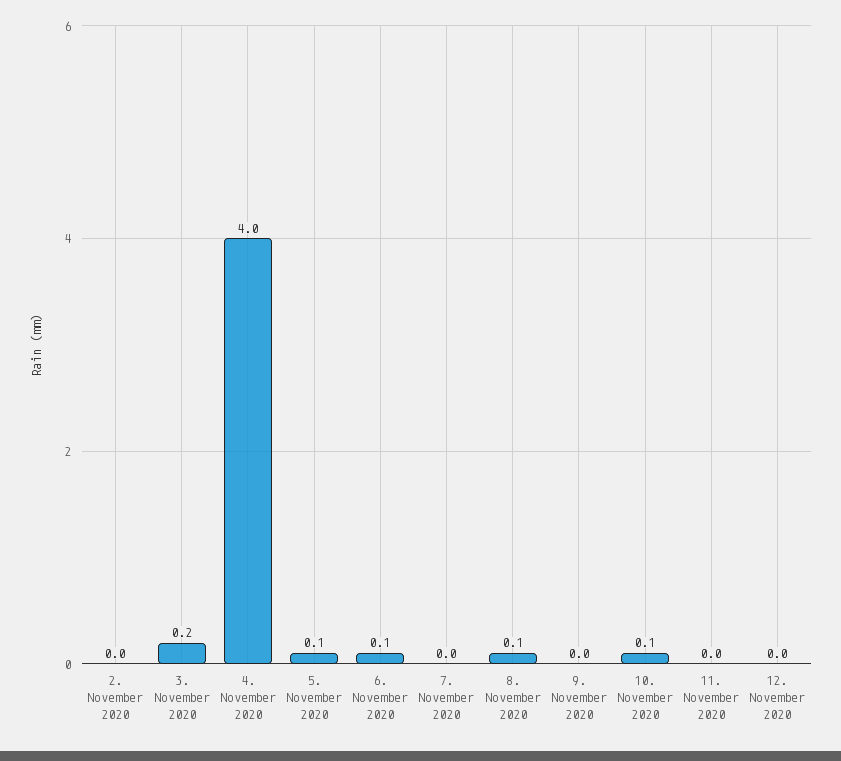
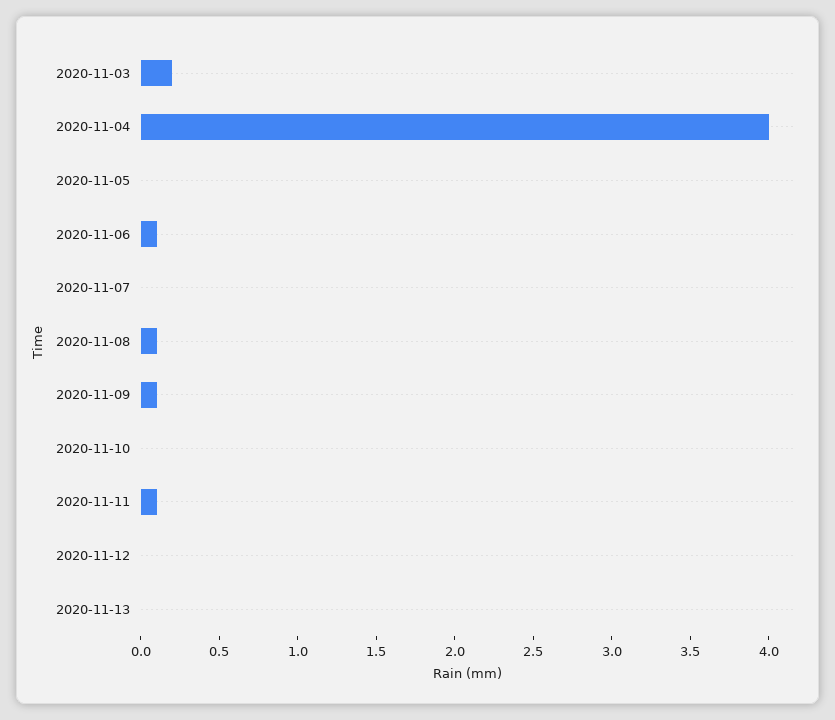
2. November 2020: 0 -> none
5. November 2020: 0.1 -> 0
9. November 2020: 0 -> 0.1
10. November 2020: 0.1 -> 0
11. November 2020: 0 -> 0.1
2020-11-13: none -> 0

